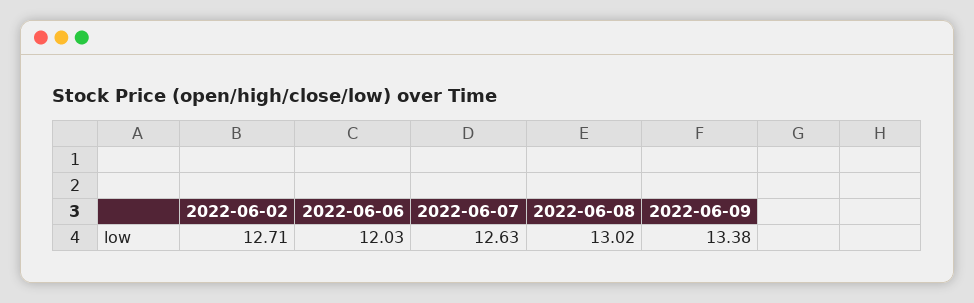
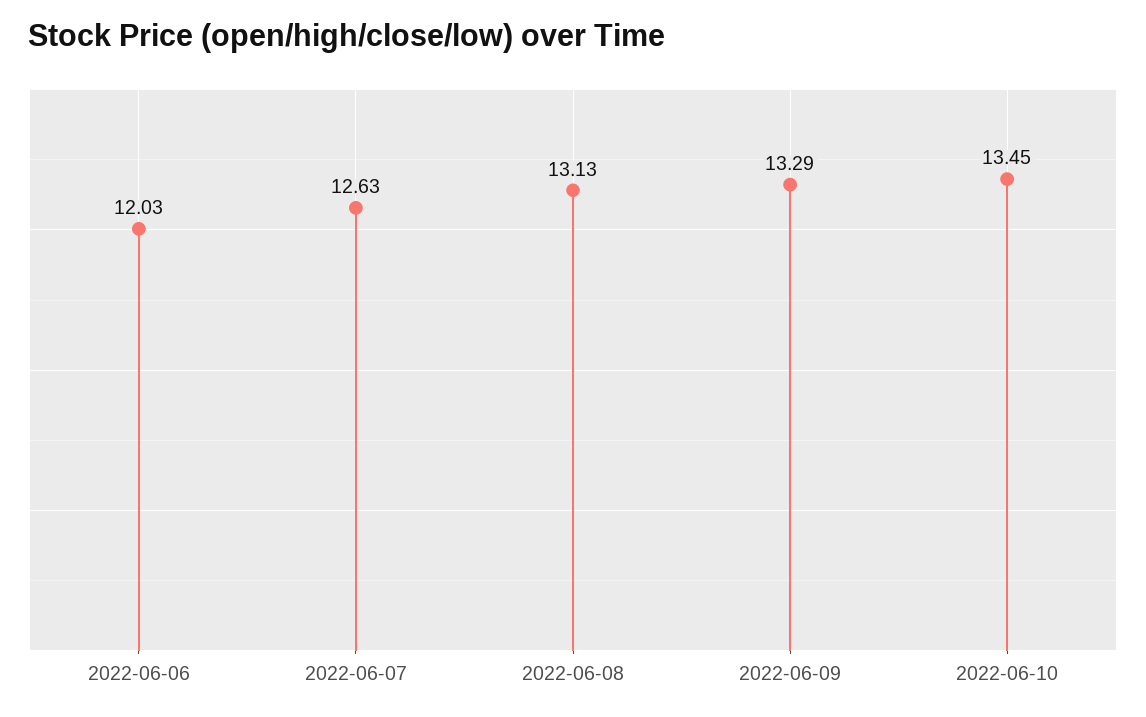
2022-06-02: 12.71 -> none
2022-06-08: 13.02 -> 13.13
2022-06-09: 13.38 -> 13.29
2022-06-10: none -> 13.45

